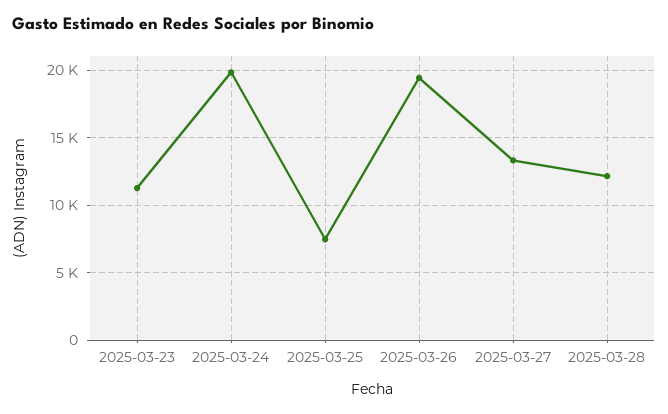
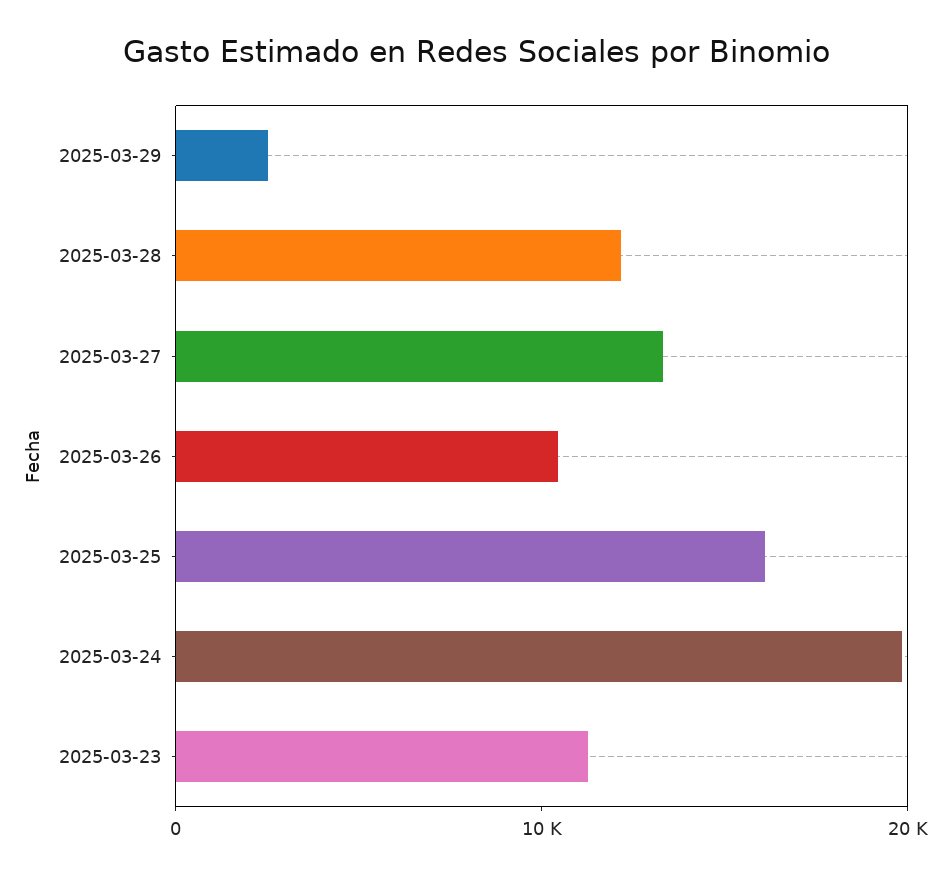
2025-03-25: 7500 -> 16000
2025-03-26: 19500 -> 10000
2025-03-29: none -> 2000

